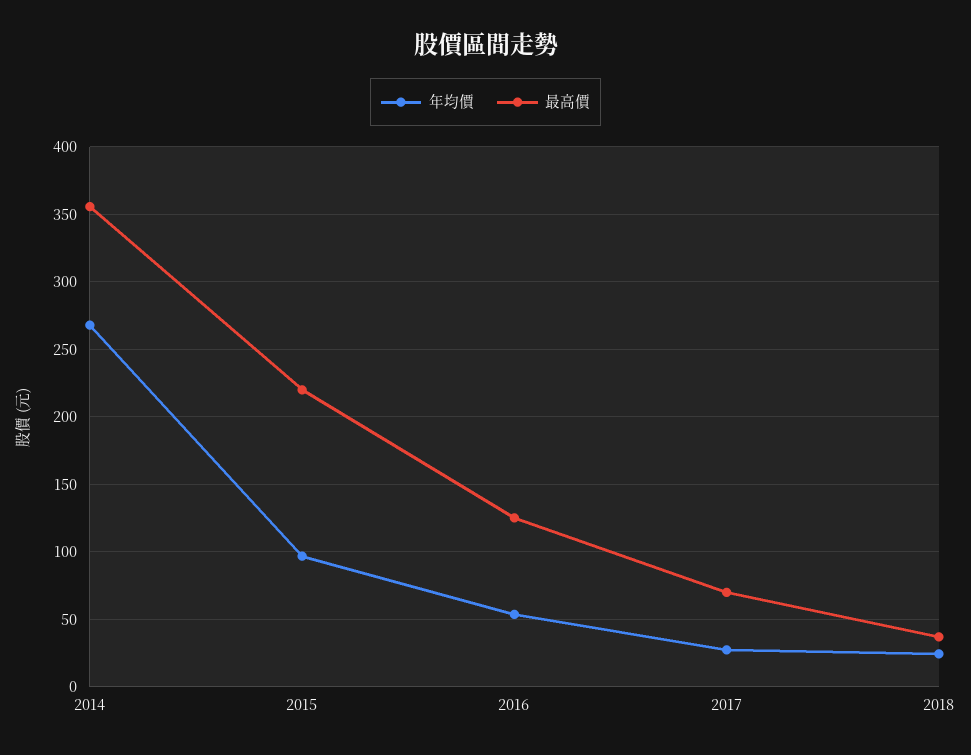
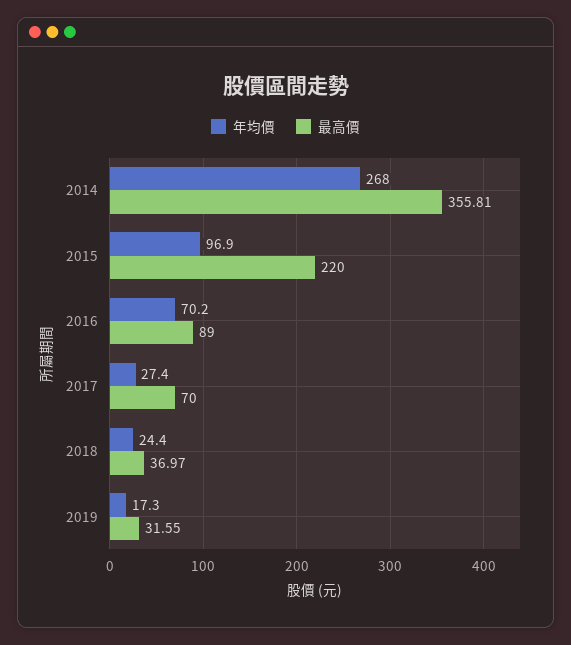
年均價, 2016: 55 -> 70.2
最高價, 2016: 125 -> 89
年均價, 2019: none -> 17.3
最高價, 2019: none -> 31.55

